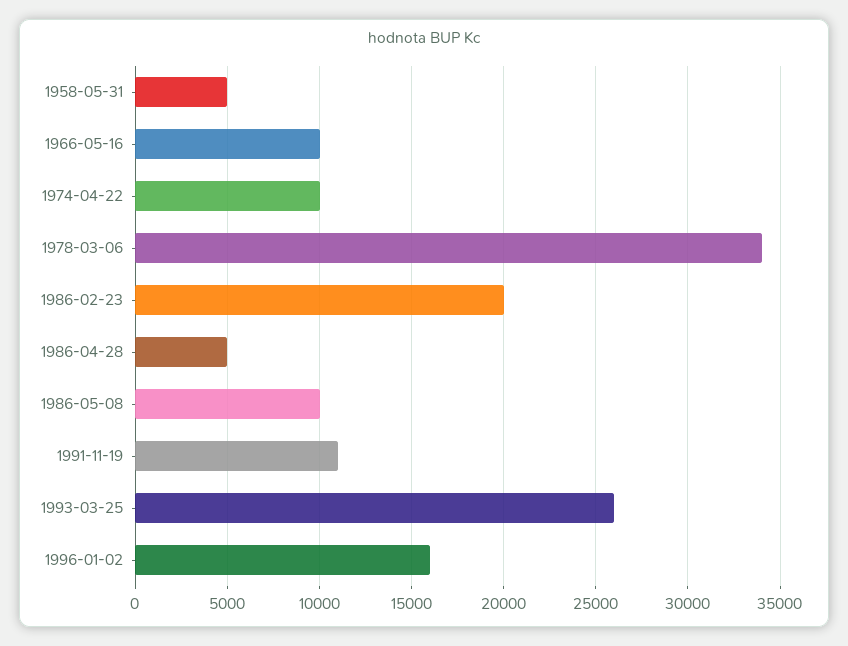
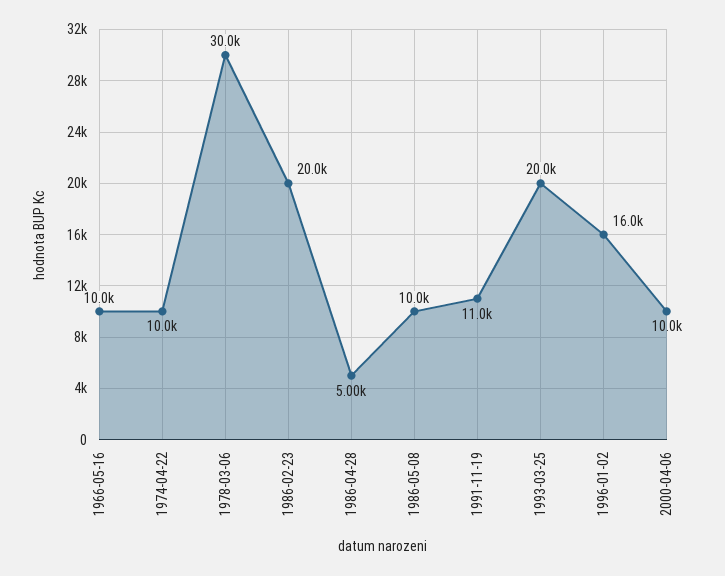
1958-05-31: 5000 -> none
1978-03-06: 34000 -> 30000
1993-03-25: 26000 -> 20000
2000-04-06: none -> 10000

